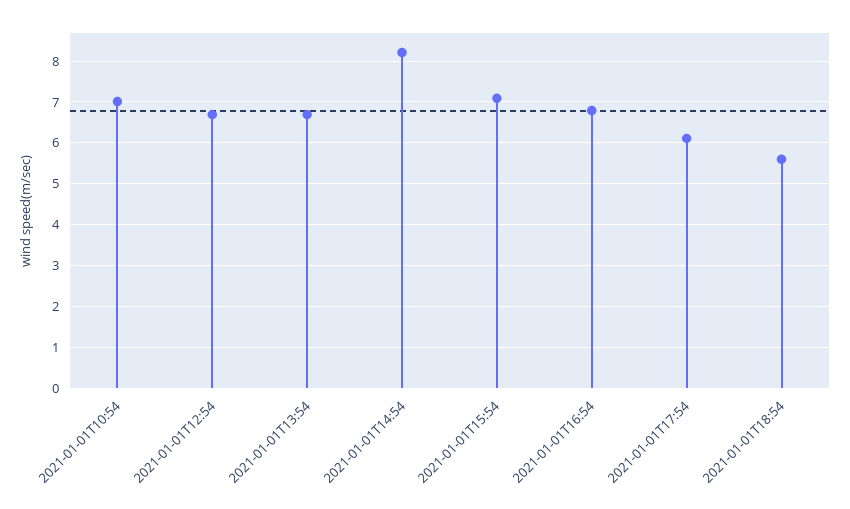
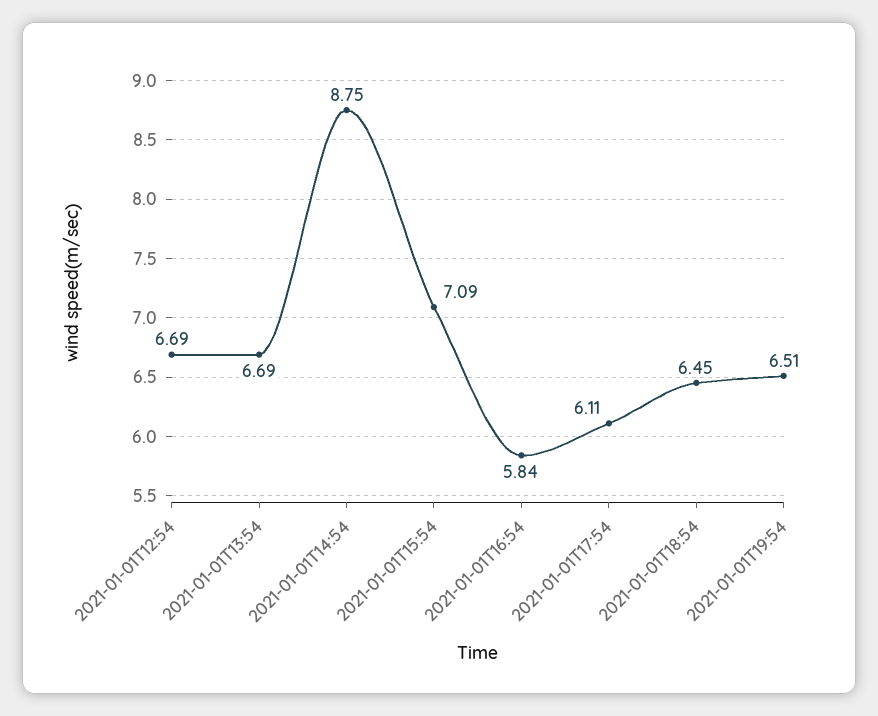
2021-01-01T10:54: 7 -> none
2021-01-01T14:54: 8.2 -> 8.75
2021-01-01T16:54: 6.8 -> 5.84
2021-01-01T18:54: 5.6 -> 6.45
2021-01-01T19:54: none -> 6.51

